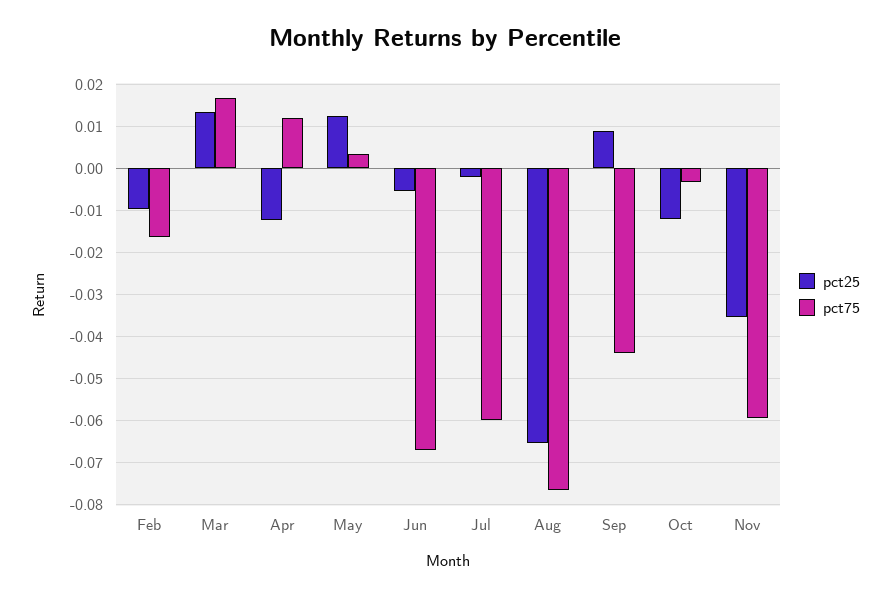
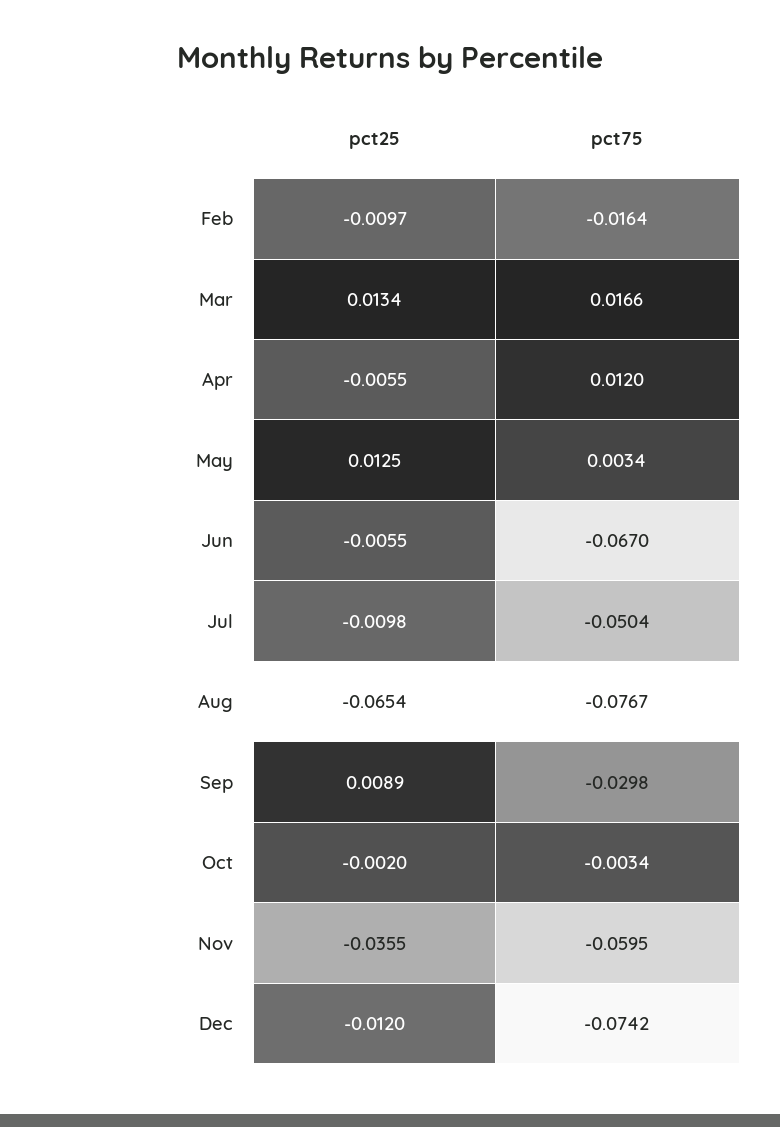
pct25, Apr: -0.012 -> -0.0055
pct25, Jul: -0.002 -> -0.0098
pct75, Jul: -0.06 -> -0.0504
pct75, Sep: -0.044 -> -0.0298
pct25, Oct: -0.012 -> -0.002
pct25, Dec: none -> -0.012
pct75, Dec: none -> -0.0742

